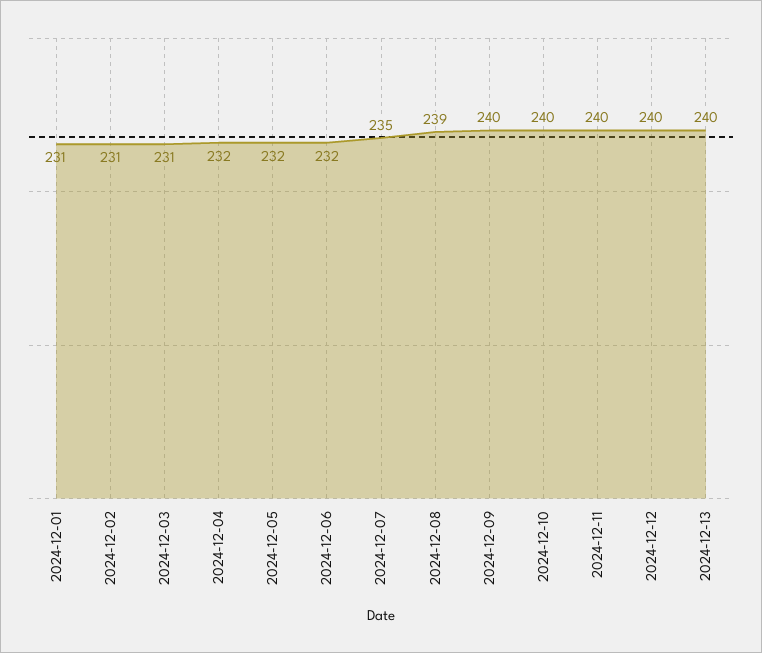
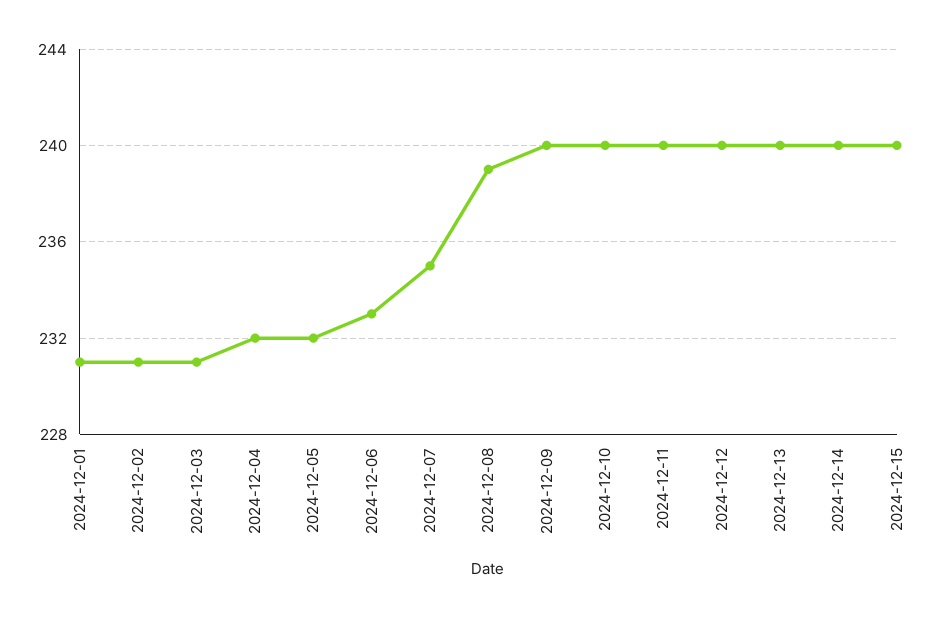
2024-12-06: 232 -> 233
2024-12-14: none -> 240
2024-12-15: none -> 240

